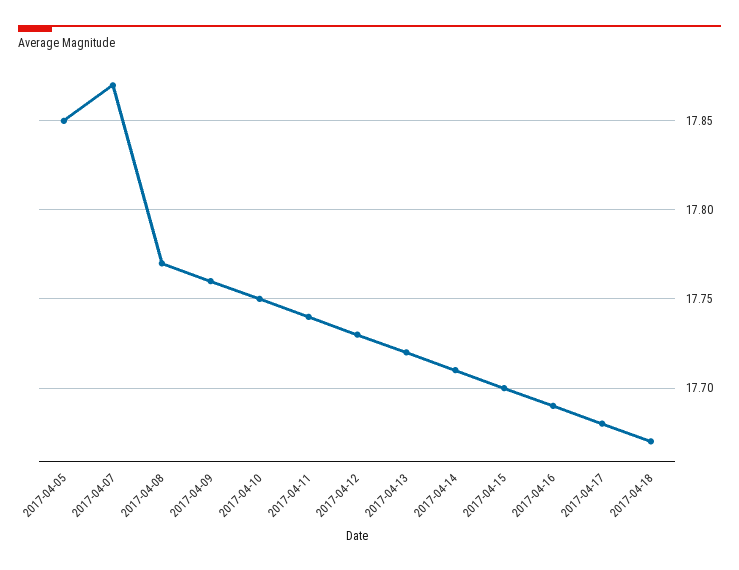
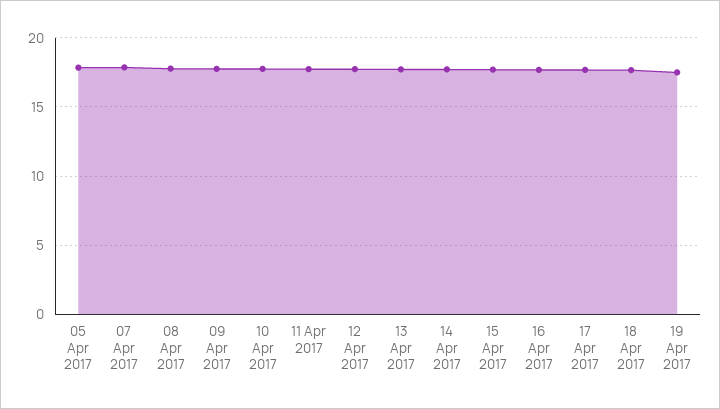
19 Apr 2017: none -> 17.5

